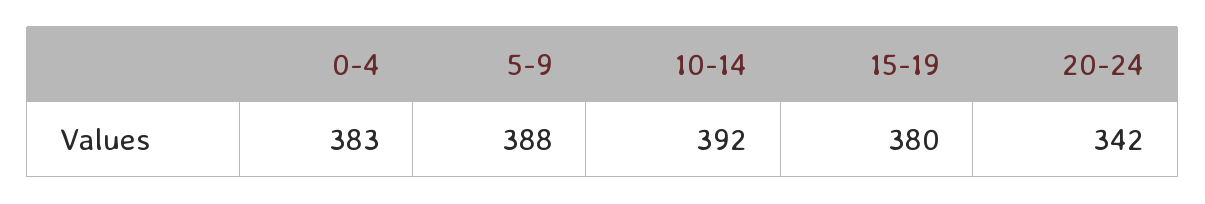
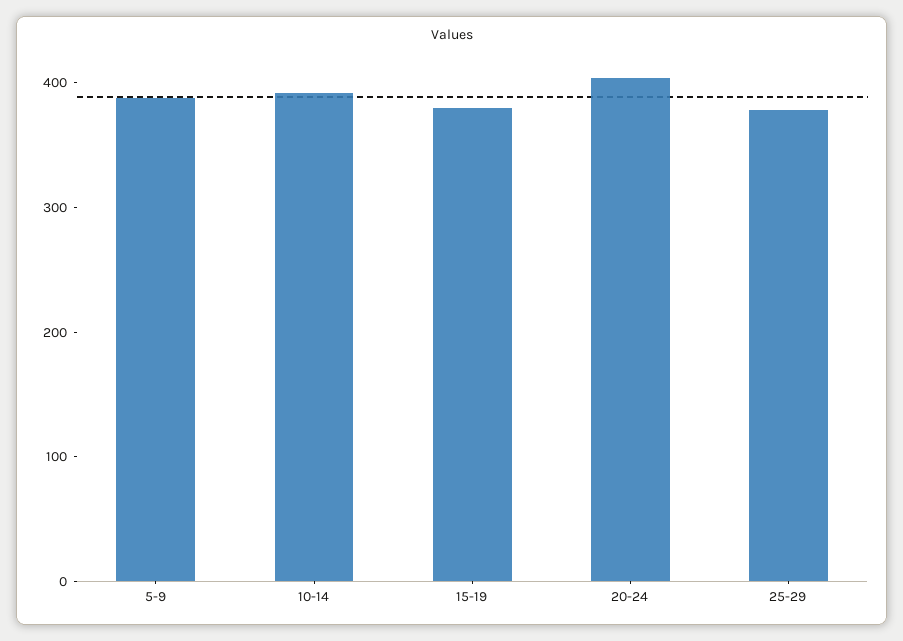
0-4: 383 -> none
20-24: 342 -> 400
25-29: none -> 380

